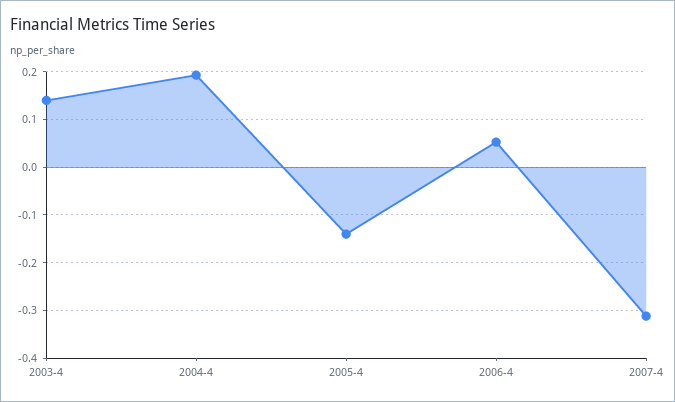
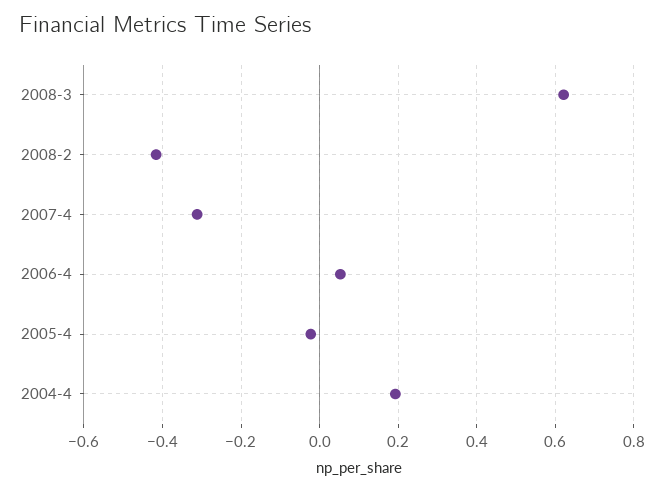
2003-4: 0.14 -> none
2005-4: -0.14 -> -0.02
2008-3: none -> 0.62
2008-2: none -> -0.42

